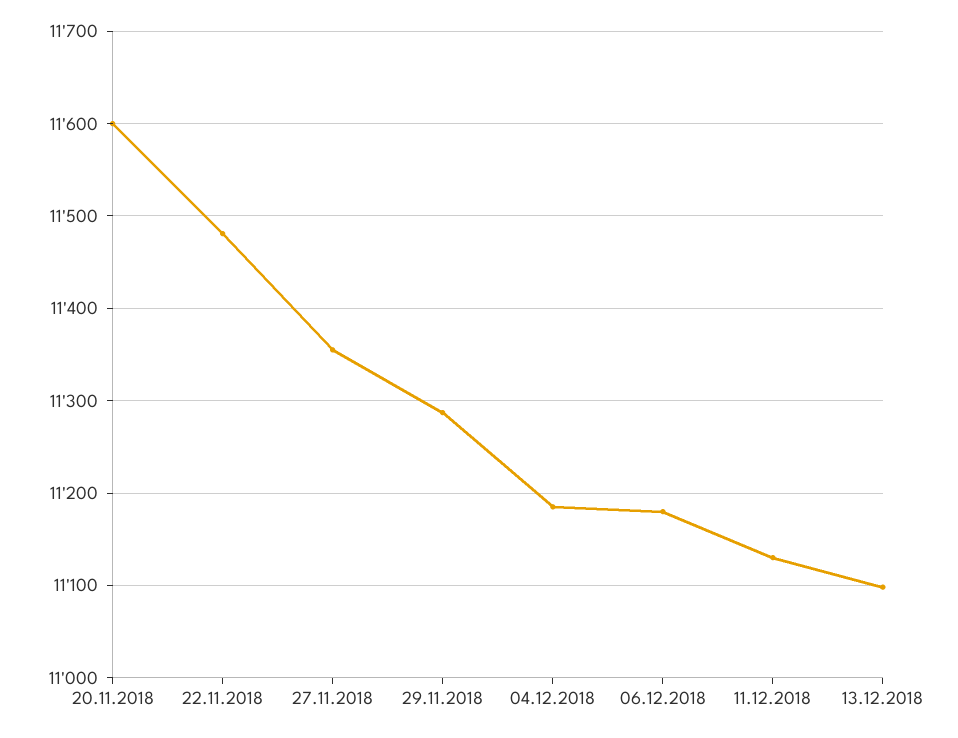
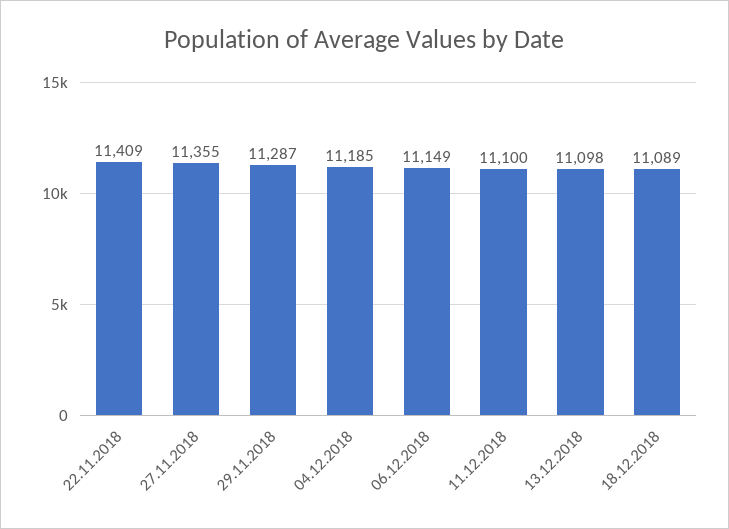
20.11.2018: 11600 -> none
22.11.2018: 11480 -> 11409
06.12.2018: 11180 -> 11149
11.12.2018: 11130 -> 11100
18.12.2018: none -> 11089

